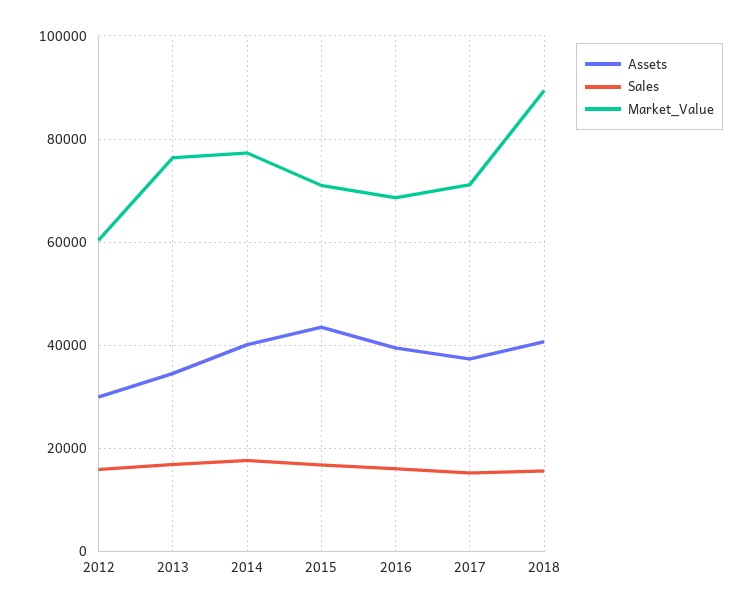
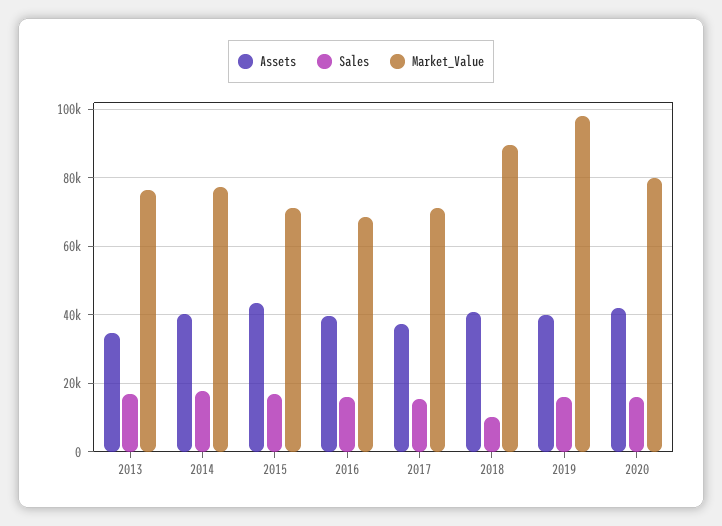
Assets, 2012: 30000 -> none
Sales, 2012: 16000 -> none
Market_Value, 2012: 60000 -> none
Sales, 2018: 16000 -> 10000
Assets, 2019: none -> 40000
Sales, 2019: none -> 16000
Market_Value, 2019: none -> 98000
Assets, 2020: none -> 42000
Sales, 2020: none -> 16000
Market_Value, 2020: none -> 80000

